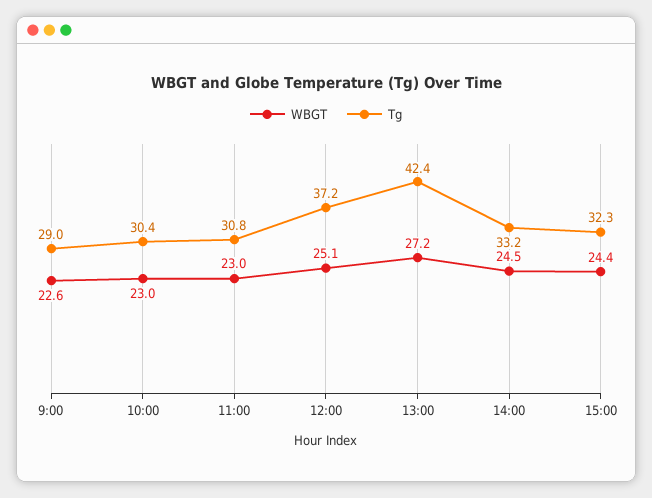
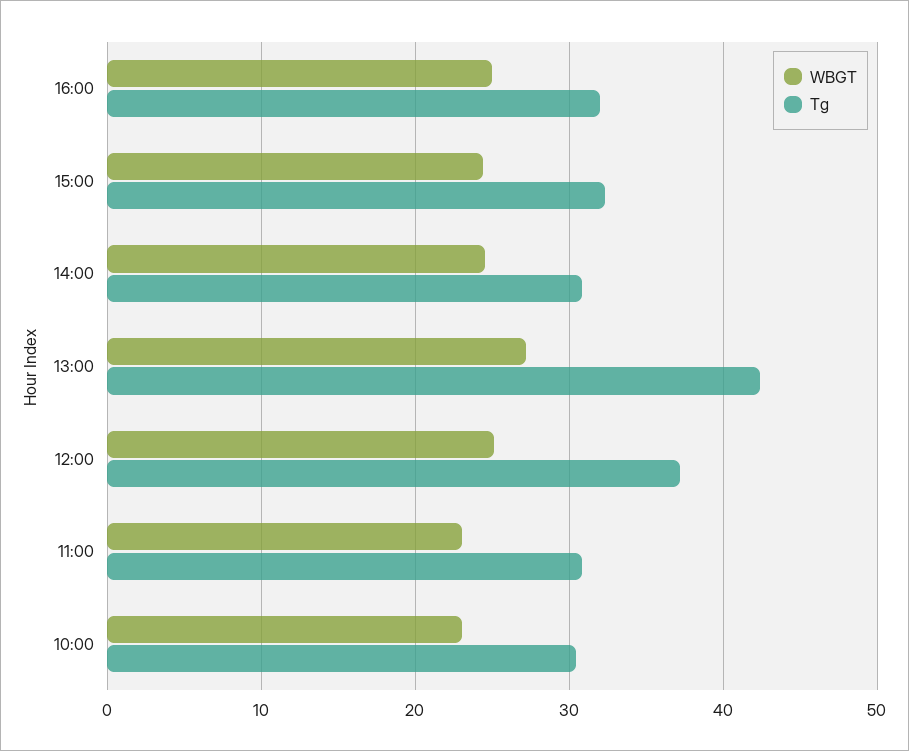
WBGT, 9:00: 22.6 -> none
Tg, 9:00: 29 -> none
Tg, 14:00: 33.2 -> 31
WBGT, 16:00: none -> 25
Tg, 16:00: none -> 32

